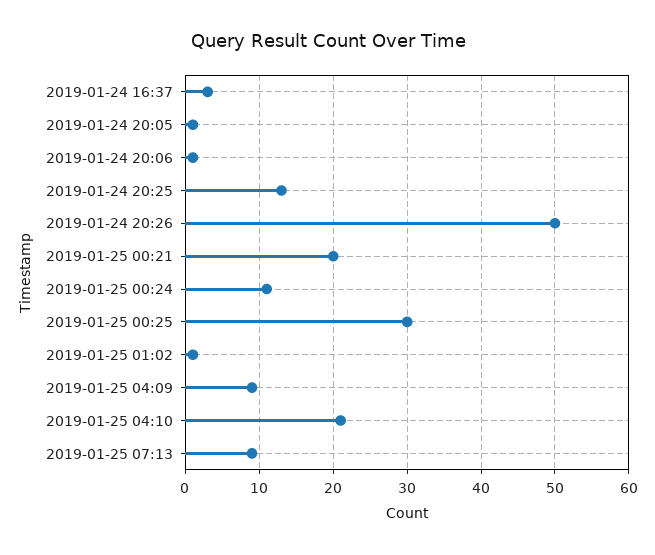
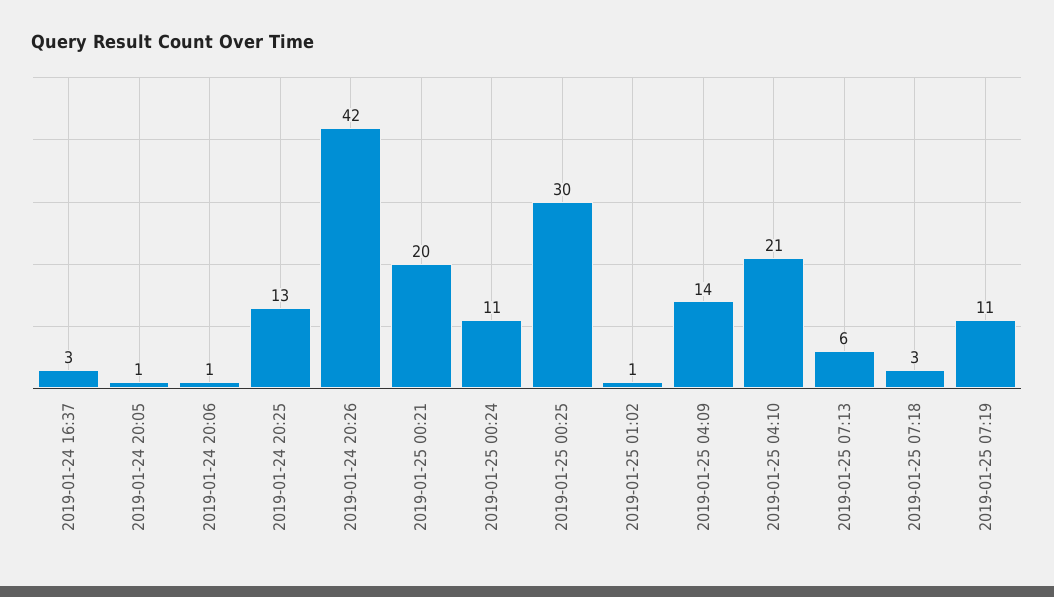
2019-01-24 20:26: 50 -> 42
2019-01-25 04:09: 9 -> 14
2019-01-25 07:13: 9 -> 6
2019-01-25 07:18: none -> 3
2019-01-25 07:19: none -> 11

